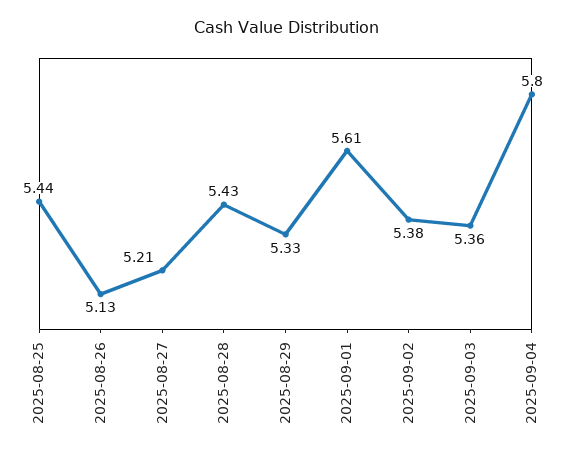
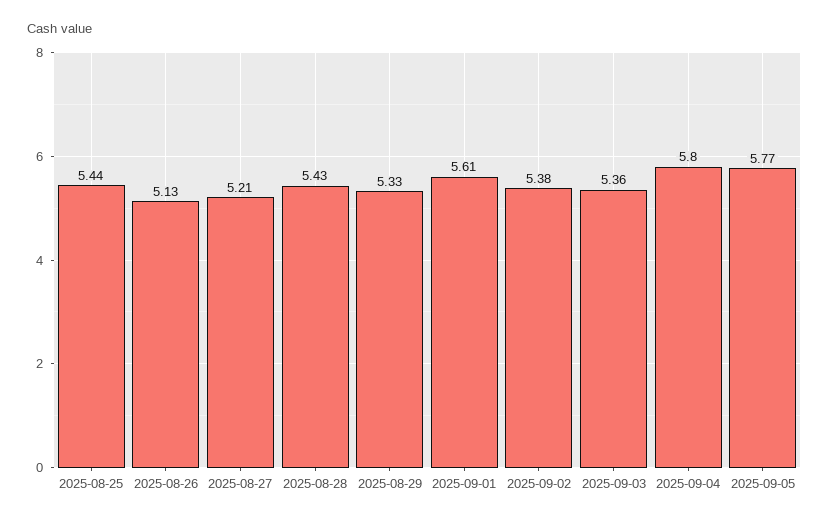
2025-09-05: none -> 5.77

